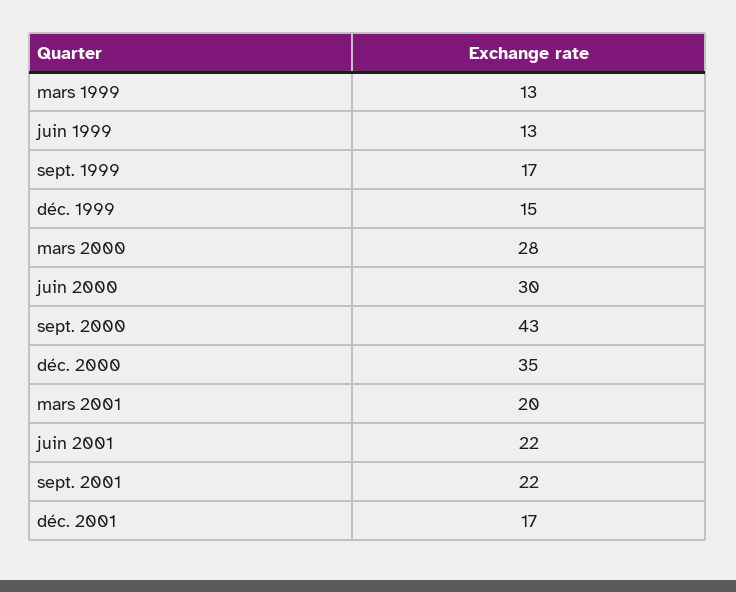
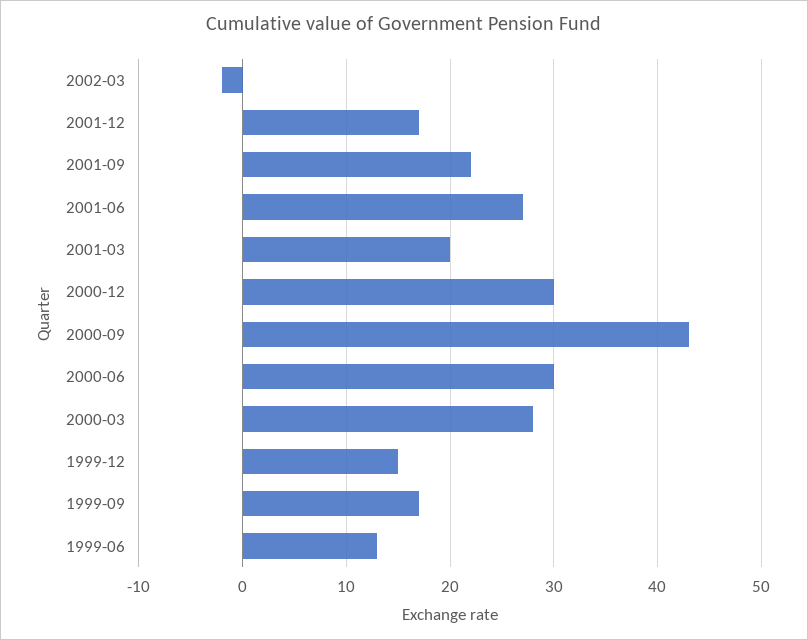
mars 1999: 13 -> none
déc. 2000: 35 -> 30
juin 2001: 22 -> 27
2002-03: none -> -2

